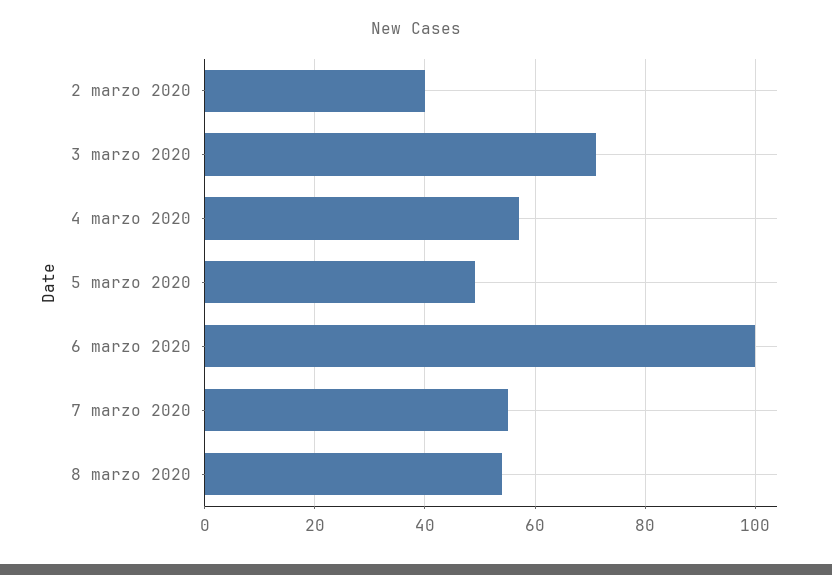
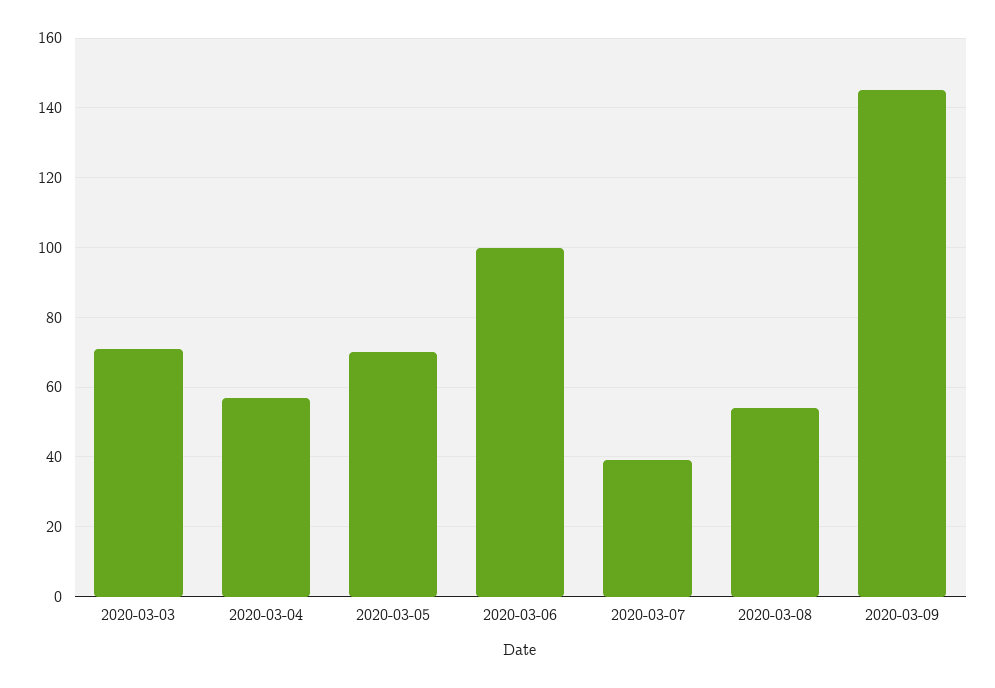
2 marzo 2020: 40 -> none
5 marzo 2020: 50 -> 70
7 marzo 2020: 55 -> 40
2020-03-09: none -> 145

